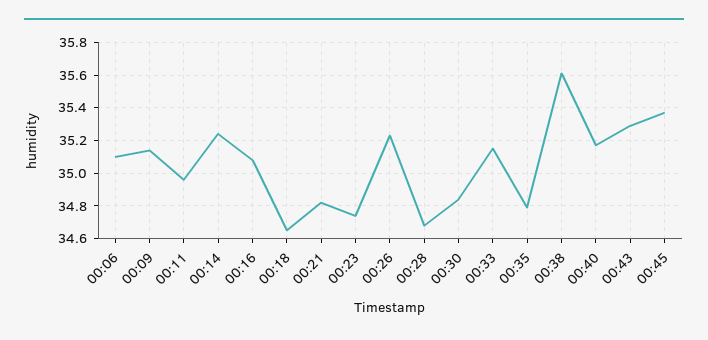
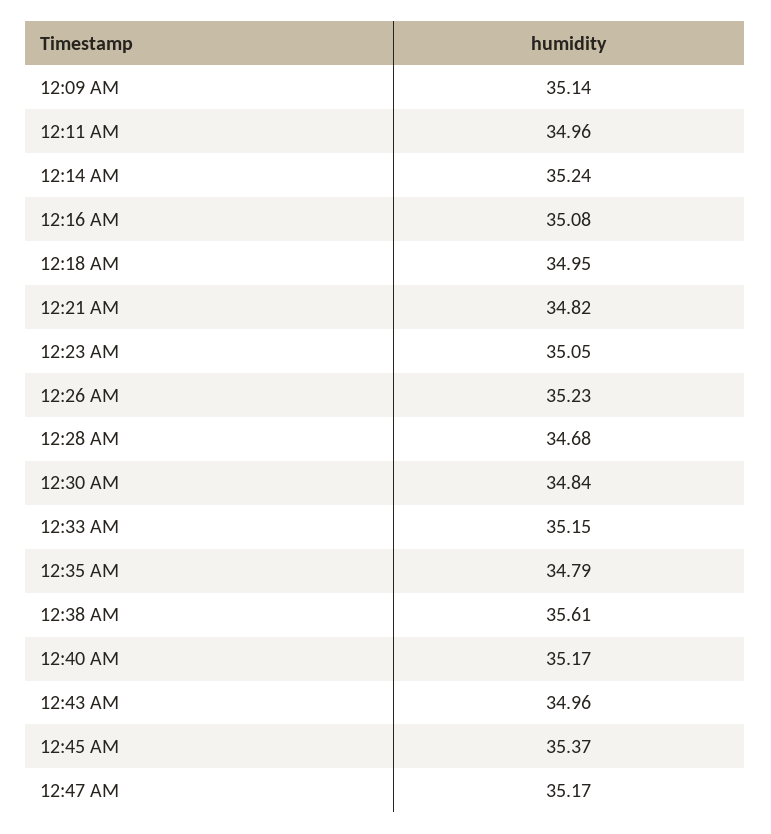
00:06: 35.1 -> none
00:18: 34.65 -> 34.95
00:23: 34.75 -> 35.05
00:43: 35.3 -> 34.96
12:47 AM: none -> 35.17

